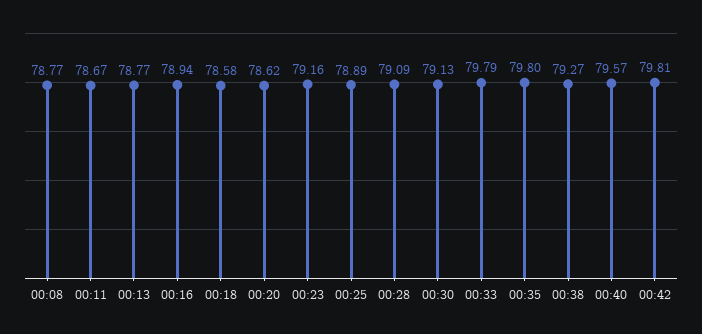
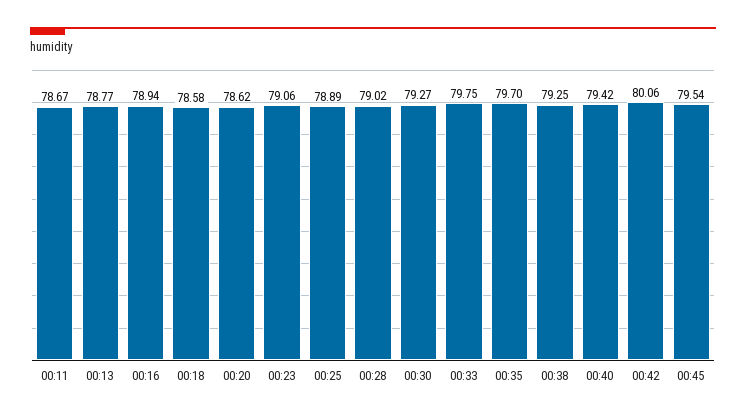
00:08: 78.77 -> none
00:23: 79.16 -> 79.06
00:28: 79.09 -> 79.02
00:30: 79.13 -> 79.27
00:33: 79.79 -> 79.75
00:35: 79.8 -> 79.7
00:38: 79.27 -> 79.25
00:40: 79.57 -> 79.42
00:42: 79.81 -> 80.06
00:45: none -> 79.54

